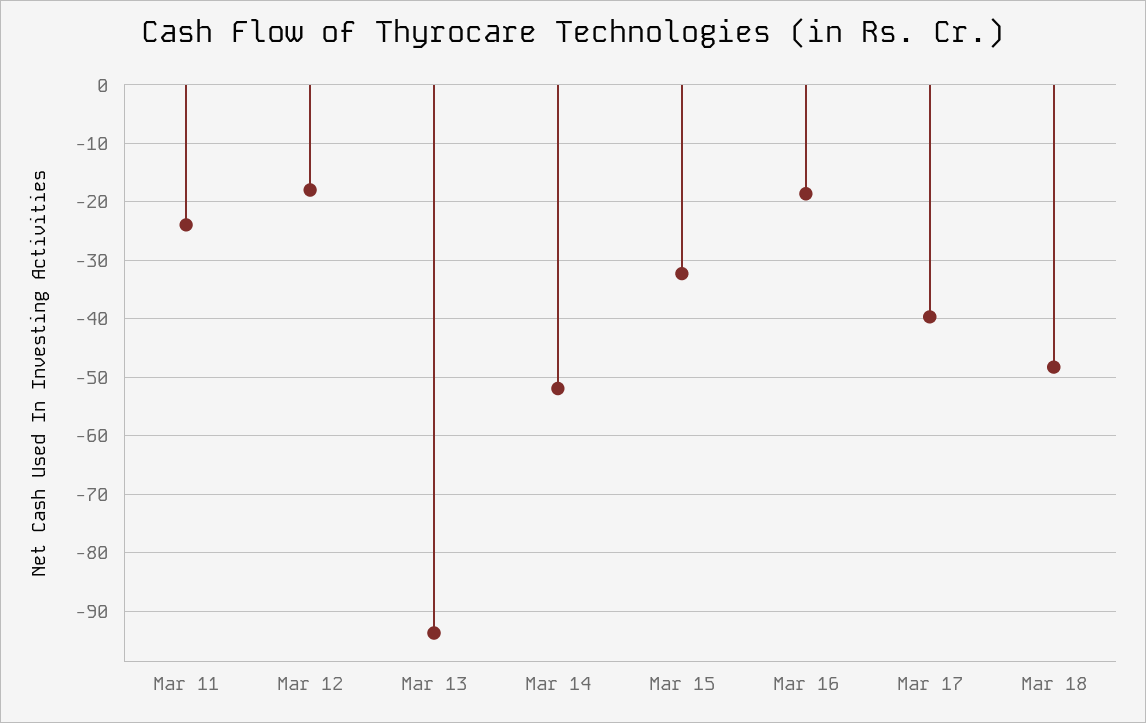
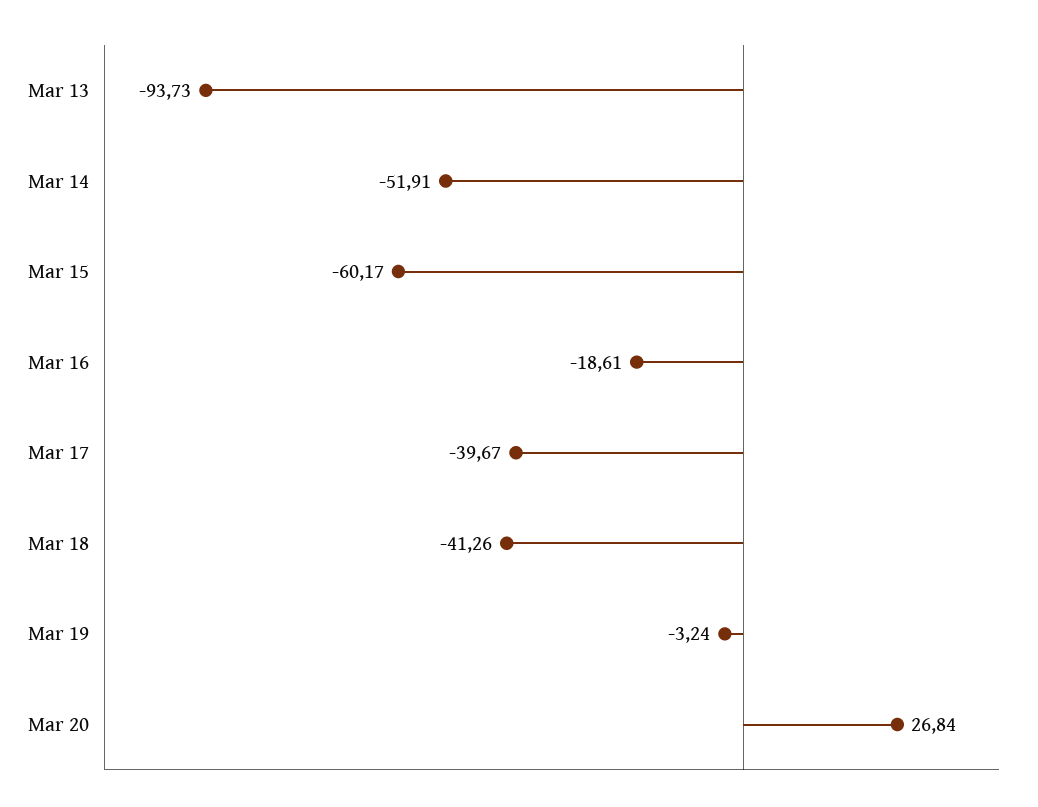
Mar 11: -24 -> none
Mar 12: -18 -> none
Mar 15: -32 -> -60.17
Mar 18: -48 -> -41.26
Mar 19: none -> -3.24
Mar 20: none -> 26.84

